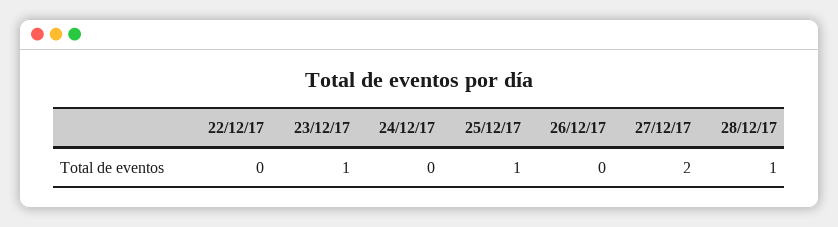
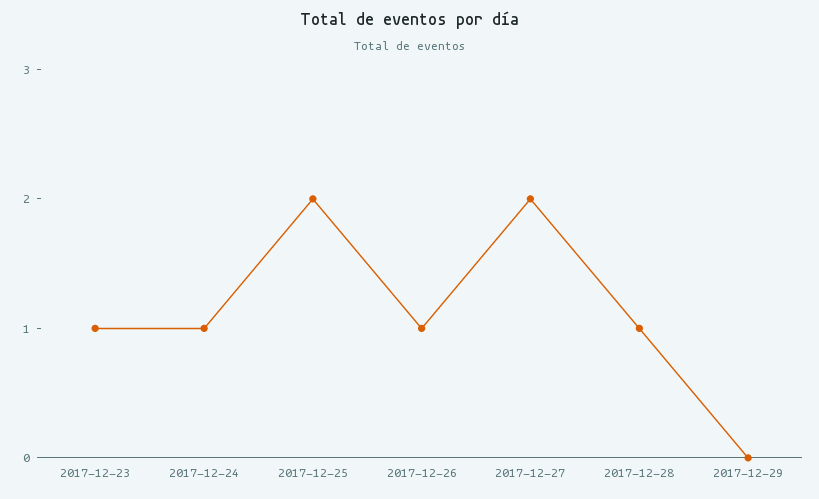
22/12/17: 0 -> none
24/12/17: 0 -> 1
25/12/17: 1 -> 2
26/12/17: 0 -> 1
2017-12-29: none -> 0

